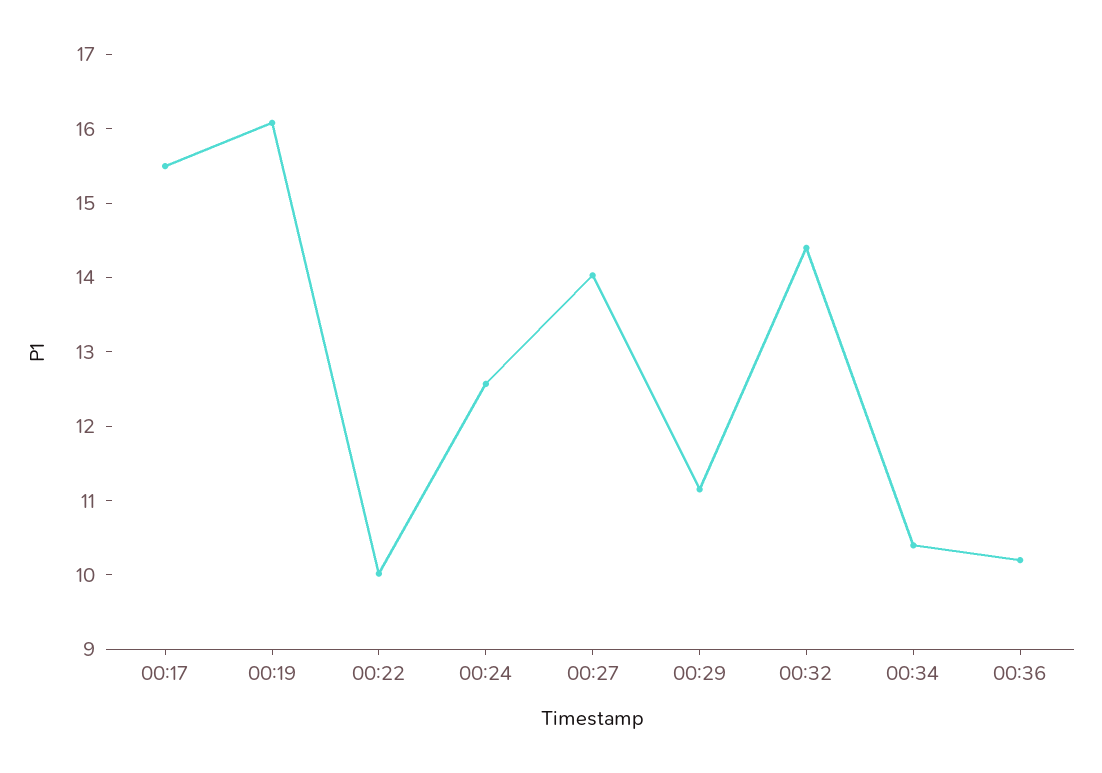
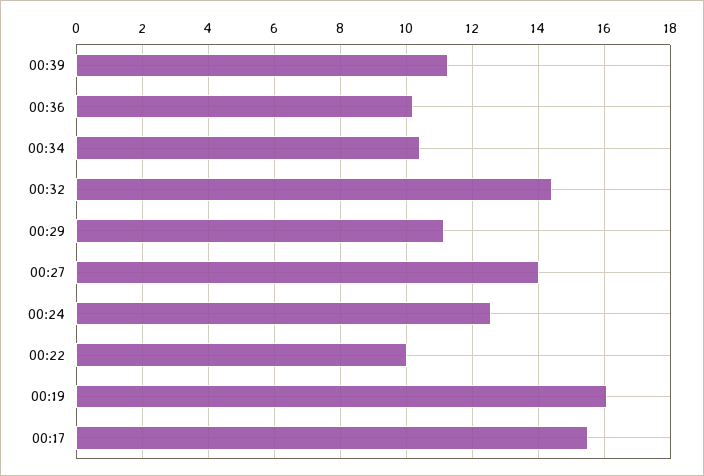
00:39: none -> 11.2

